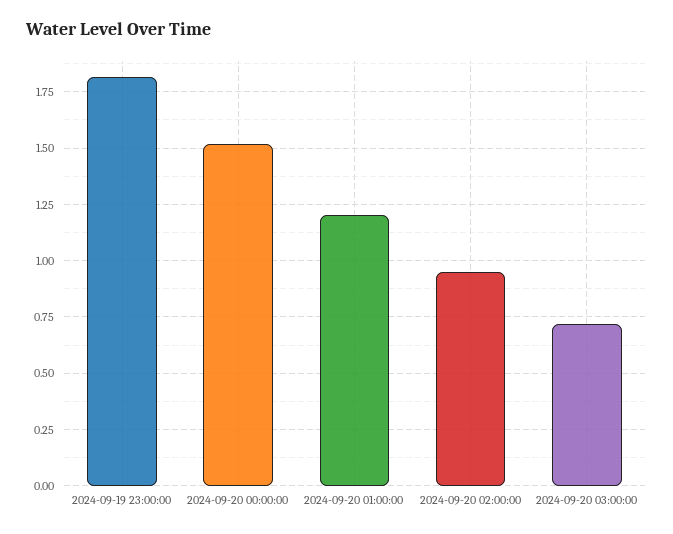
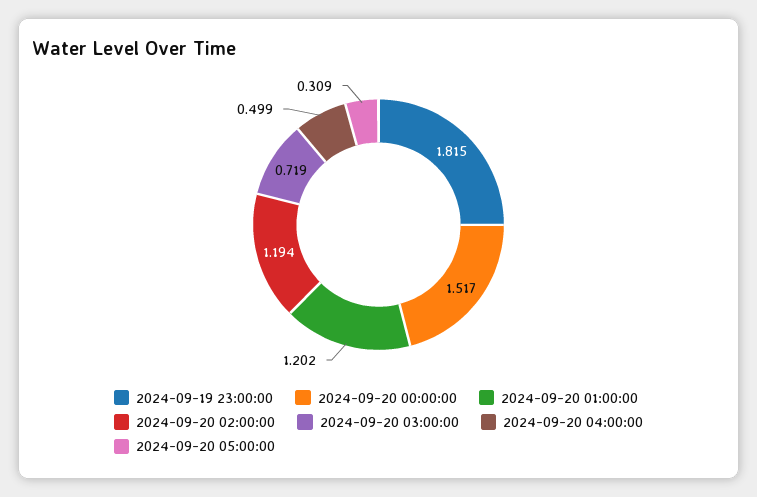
2024-09-20 02:00:00: 0.95 -> 1.194
2024-09-20 04:00:00: none -> 0.499
2024-09-20 05:00:00: none -> 0.309

